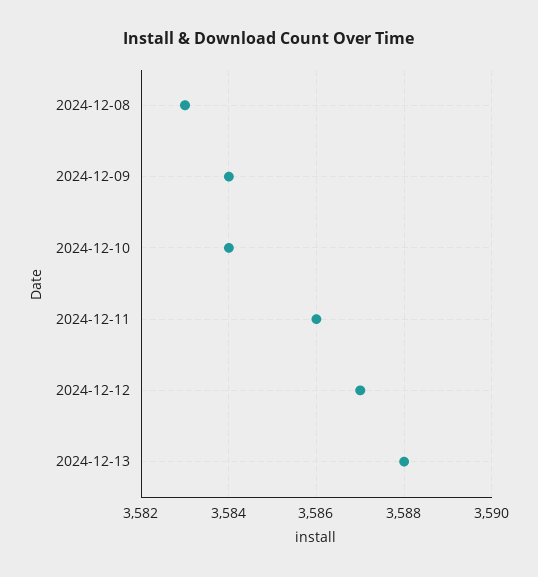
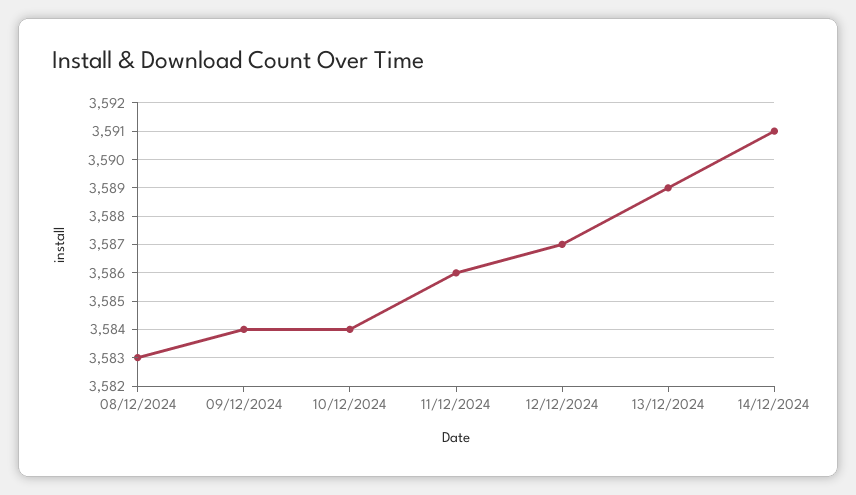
2024-12-13: 3588 -> 3589
14/12/2024: none -> 3591

